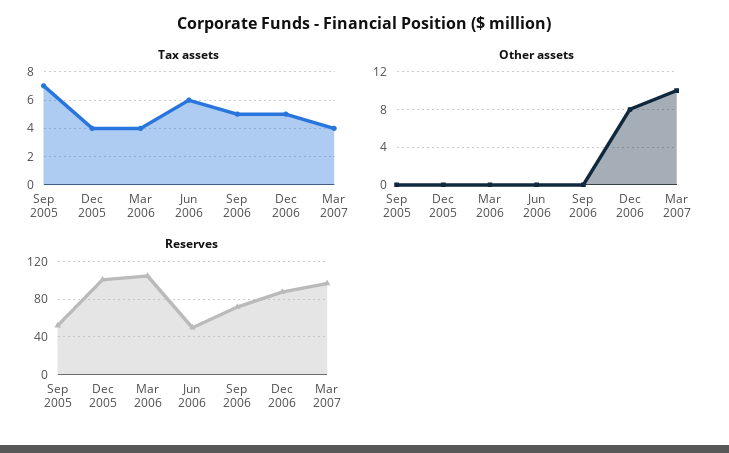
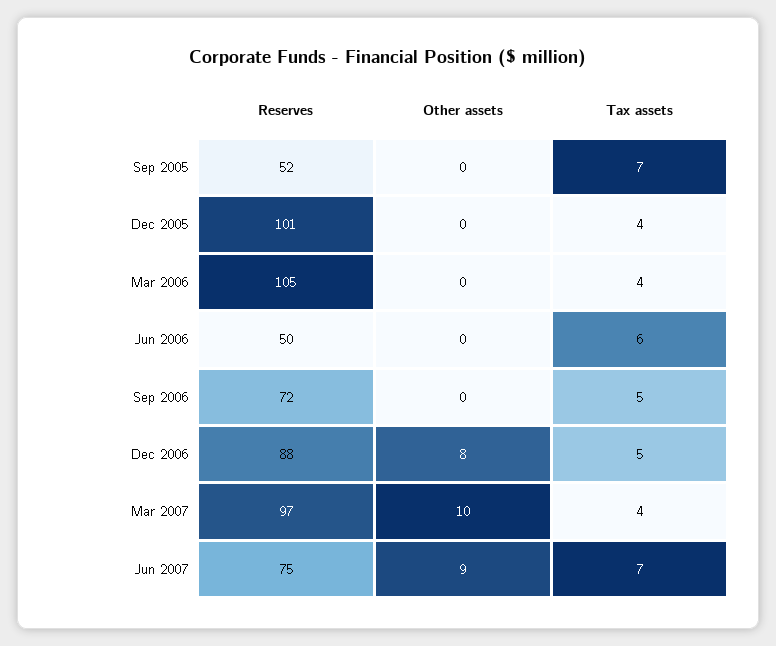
Reserves, Jun 2007: none -> 75
Other assets, Jun 2007: none -> 9
Tax assets, Jun 2007: none -> 7

